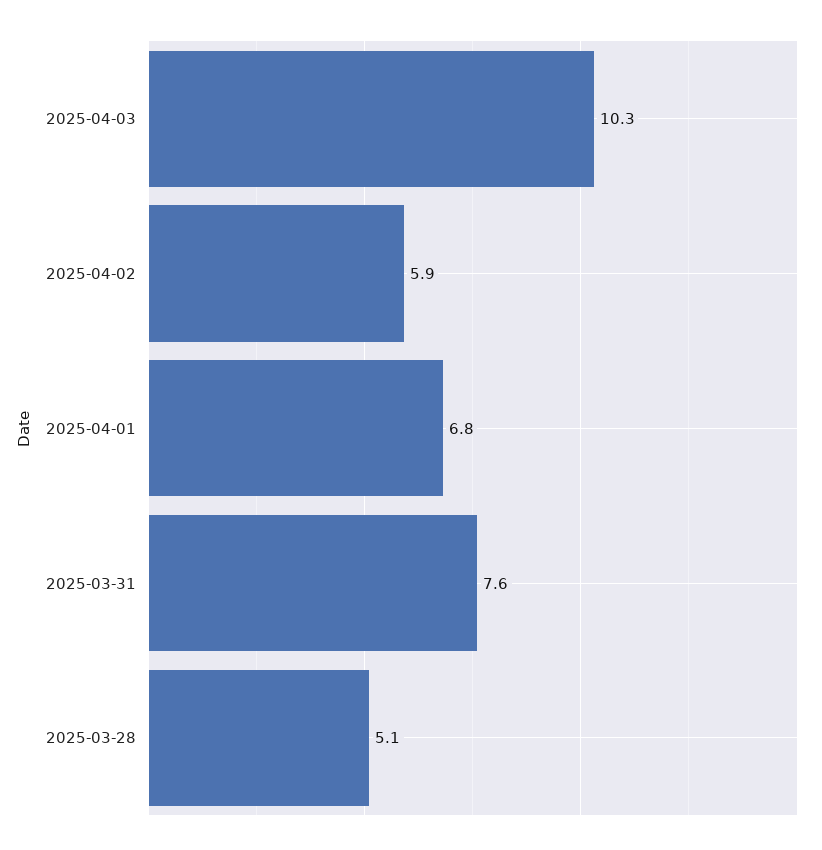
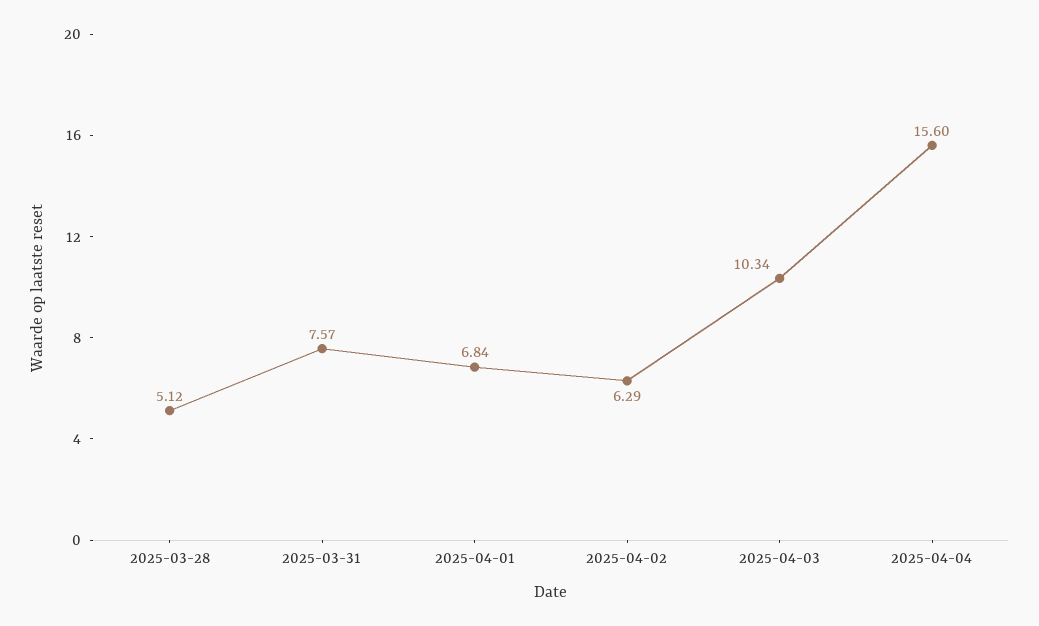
2025-04-02: 5.9 -> 6.29
2025-04-04: none -> 15.6

